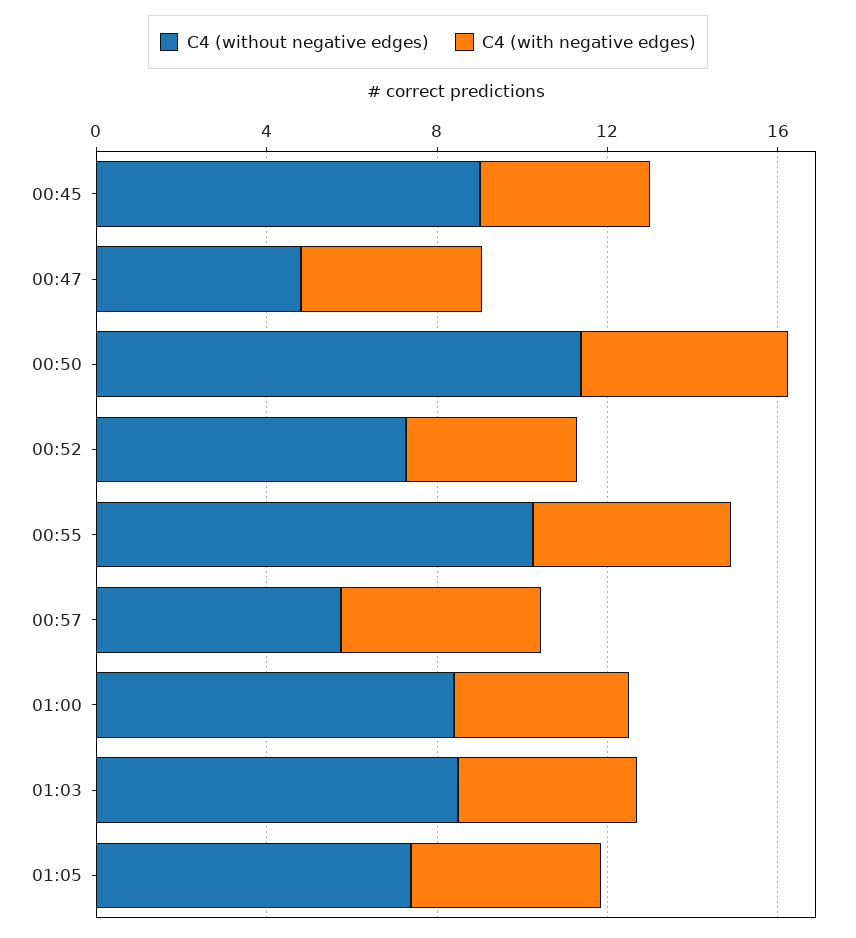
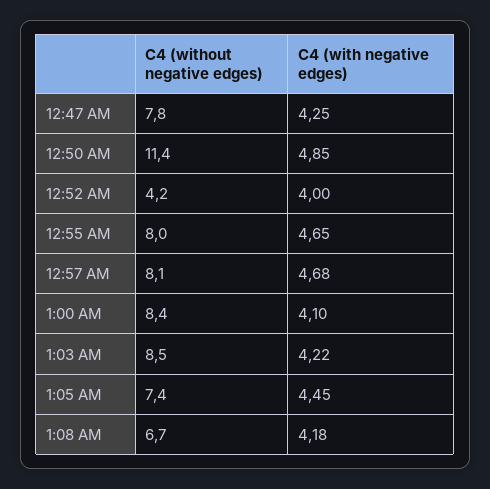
C4 (without negative edges), 00:45: 9 -> none
C4 (with negative edges), 00:45: 4 -> none
C4 (without negative edges), 00:47: 5 -> 7.8
C4 (without negative edges), 00:52: 7 -> 4.2
C4 (without negative edges), 00:55: 10 -> 8
C4 (without negative edges), 00:57: 6 -> 8.1
C4 (without negative edges), 1:08 AM: none -> 6.7
C4 (with negative edges), 1:08 AM: none -> 4.18

